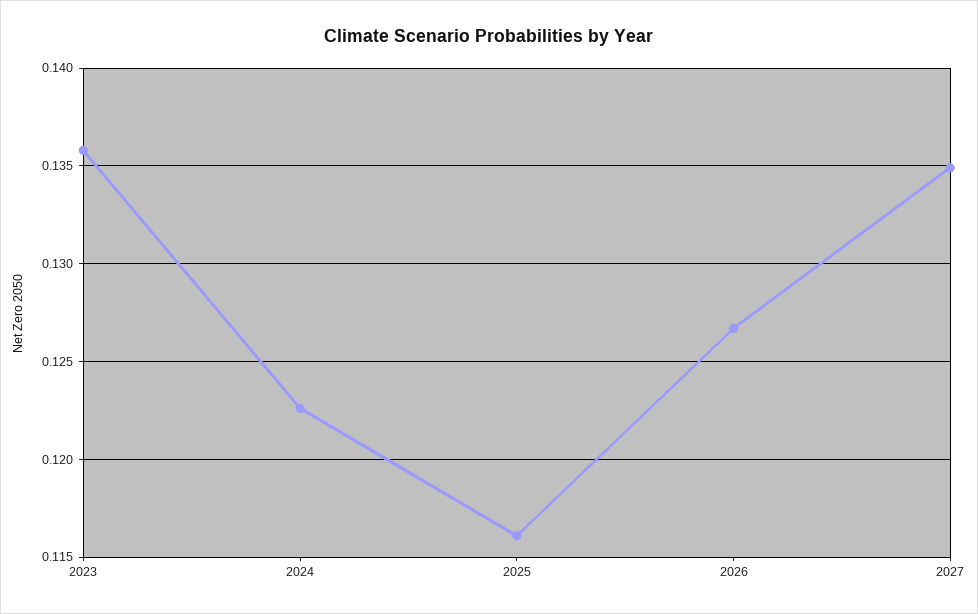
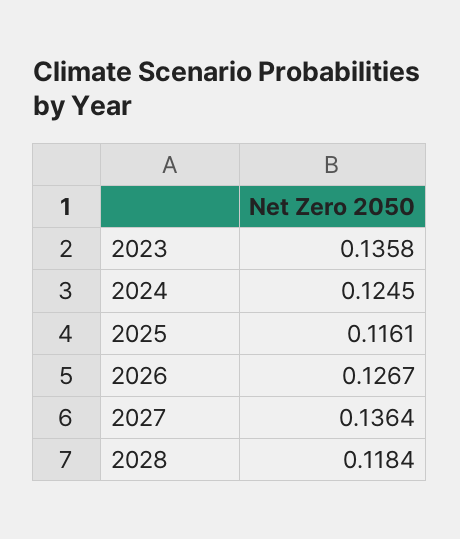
2024: 0.1225 -> 0.1245
2027: 0.135 -> 0.1364
2028: none -> 0.1184

